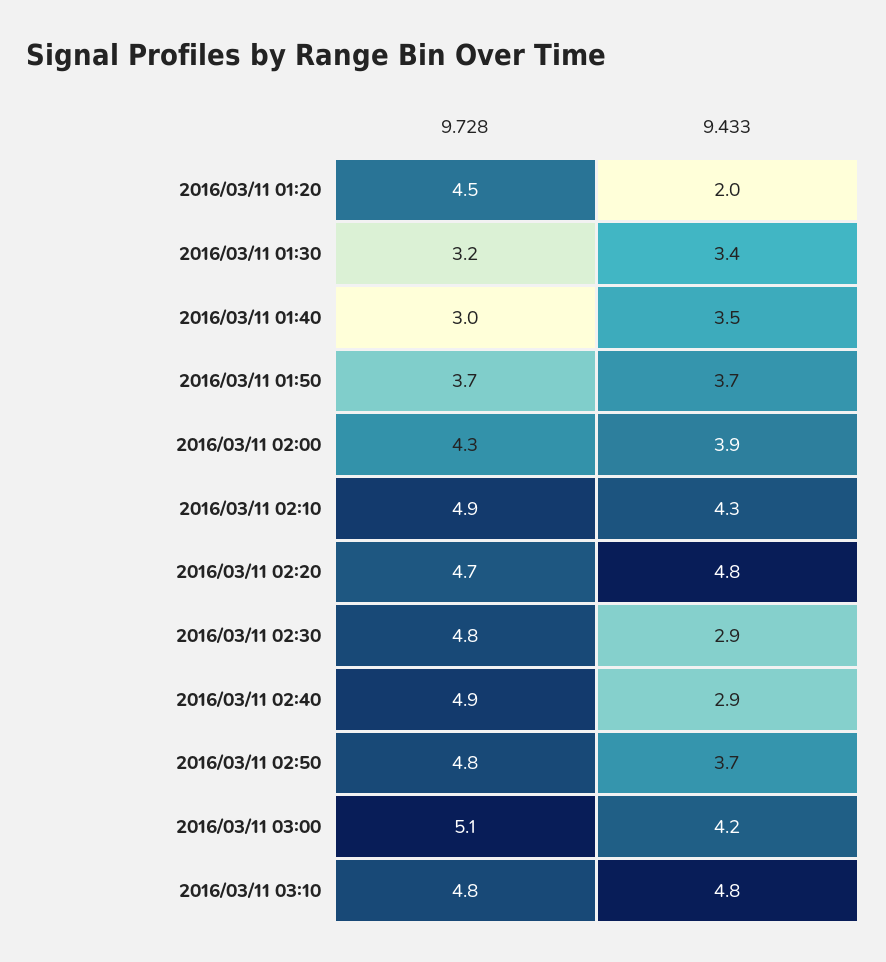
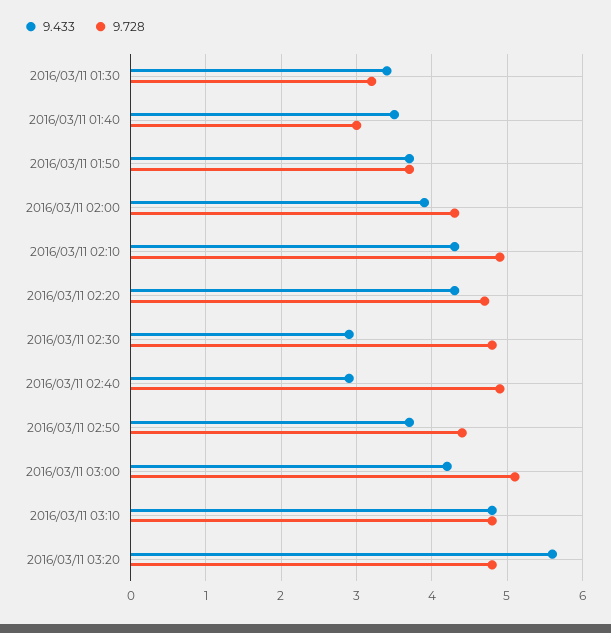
9.728, 2016/03/11 01:20: 4.5 -> none
9.433, 2016/03/11 01:20: 2 -> none
9.433, 2016/03/11 02:20: 4.8 -> 4.3
9.728, 2016/03/11 02:50: 4.8 -> 4.4
9.433, 2016/03/11 03:20: none -> 5.6
9.728, 2016/03/11 03:20: none -> 4.8

